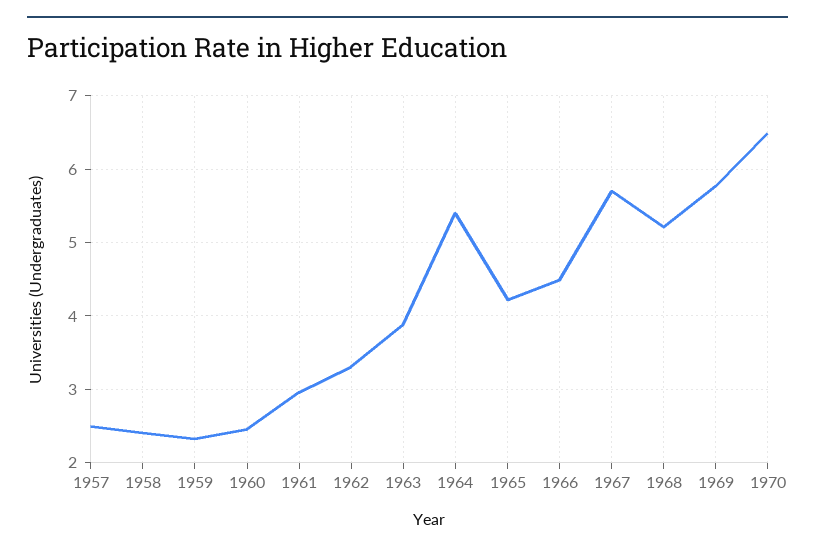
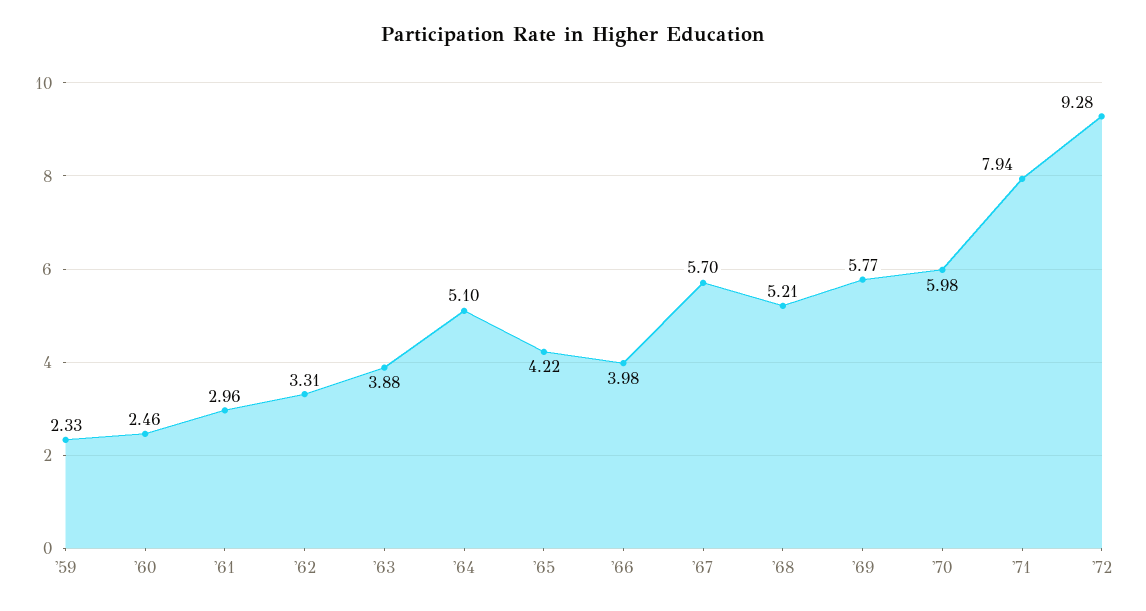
1957: 2.5 -> none
1958: 2.4 -> none
1964: 5.4 -> 5.1
1966: 4.5 -> 3.98
1970: 6.5 -> 5.98
'71: none -> 7.94
'72: none -> 9.28

